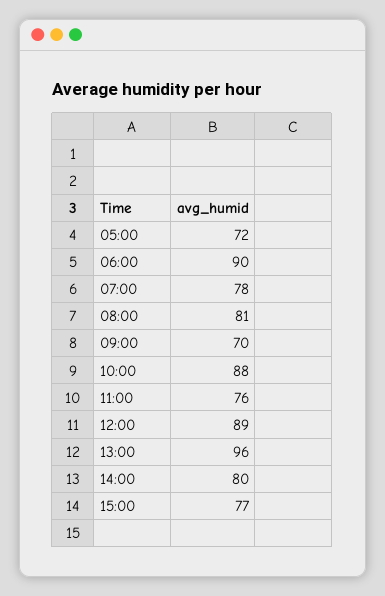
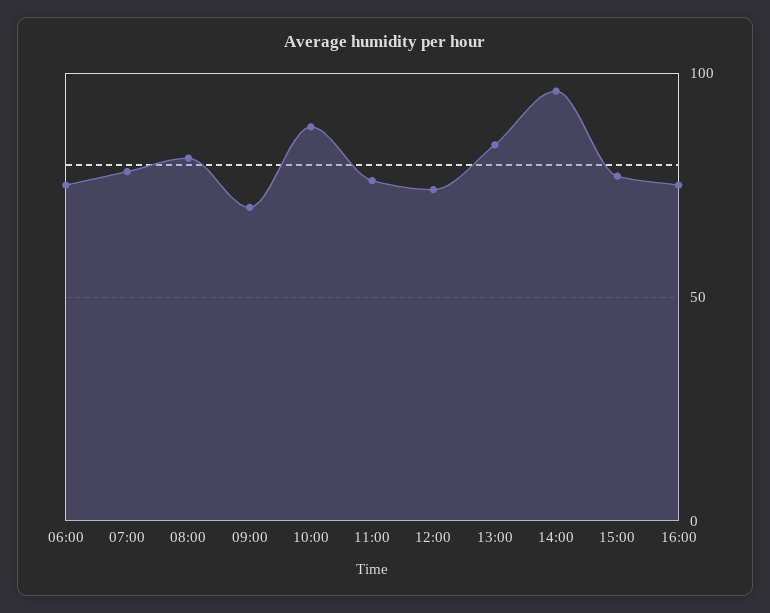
05:00: 72 -> none
06:00: 90 -> 75
12:00: 89 -> 75
13:00: 96 -> 85
14:00: 80 -> 95
16:00: none -> 75

